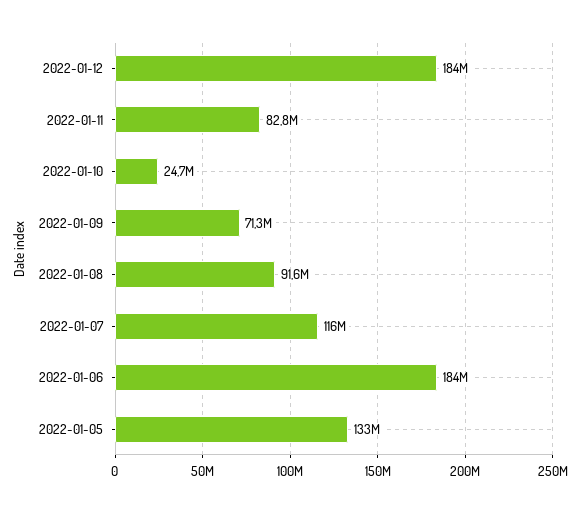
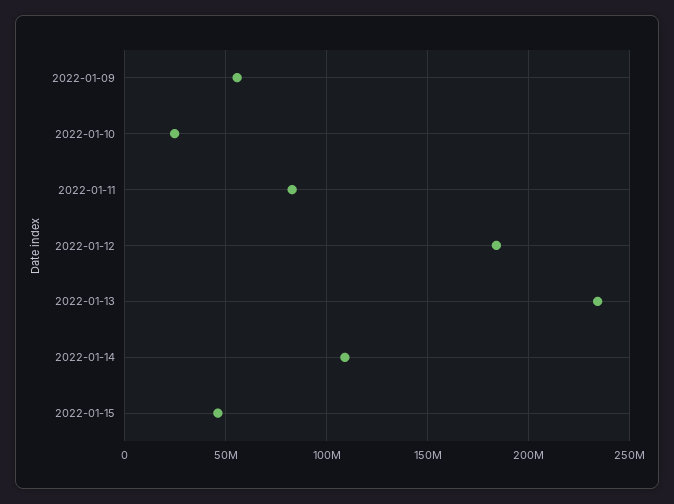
2022-01-09: 71300000 -> 55000000
2022-01-08: 91600000 -> none
2022-01-07: 116000000 -> none
2022-01-06: 184000000 -> none
2022-01-05: 133000000 -> none
2022-01-13: none -> 235000000
2022-01-14: none -> 110000000
2022-01-15: none -> 45000000

